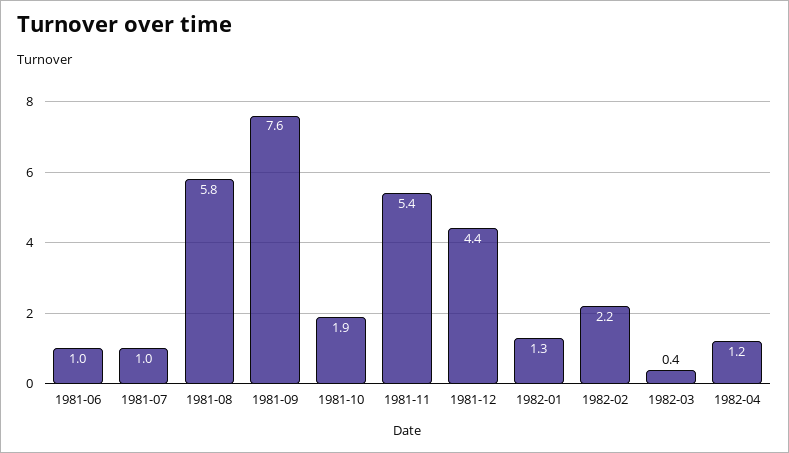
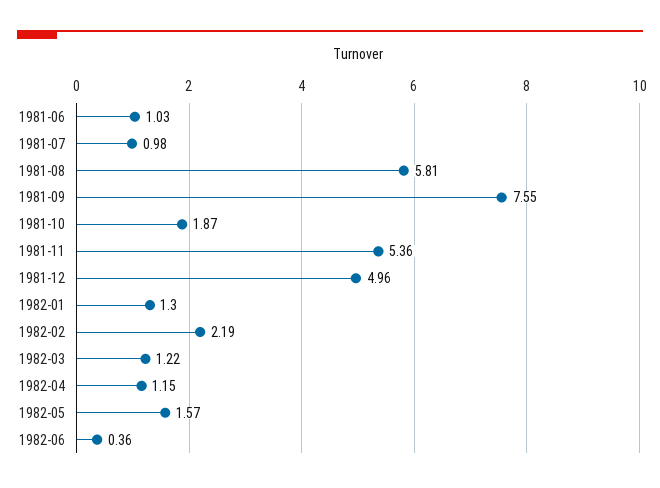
1981-12: 4.4 -> 4.96
1982-03: 0.4 -> 1.22
1982-05: none -> 1.57
1982-06: none -> 0.36

